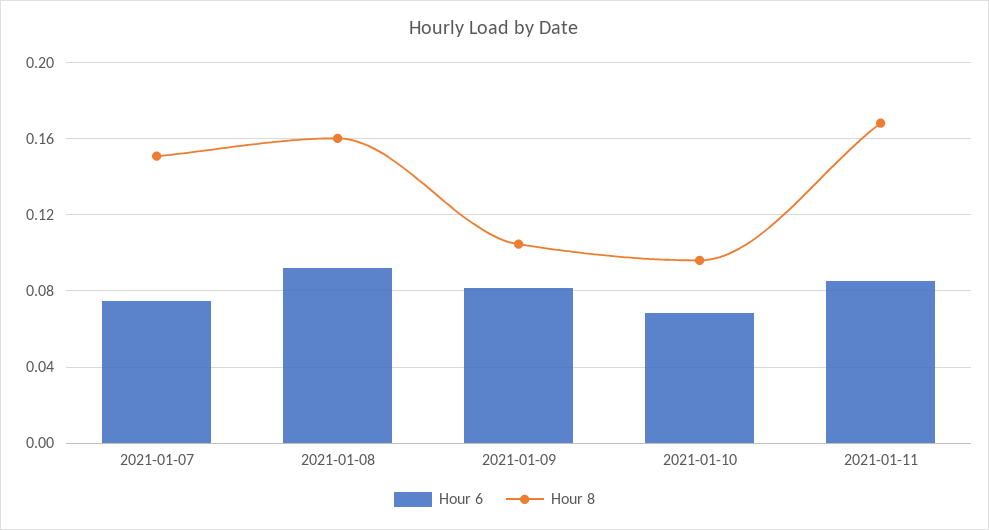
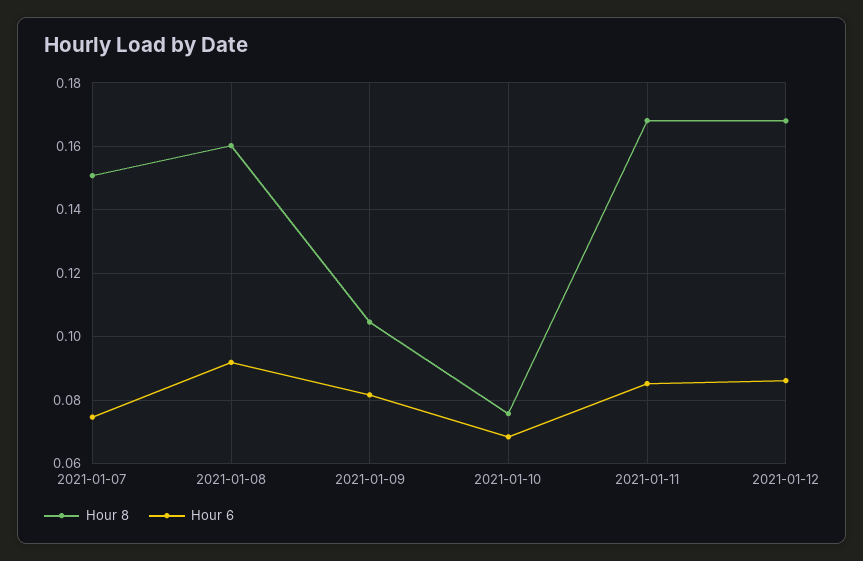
Hour 8, 2021-01-10: 0.095 -> 0.076
Hour 8, 2021-01-12: none -> 0.168
Hour 6, 2021-01-12: none -> 0.086

